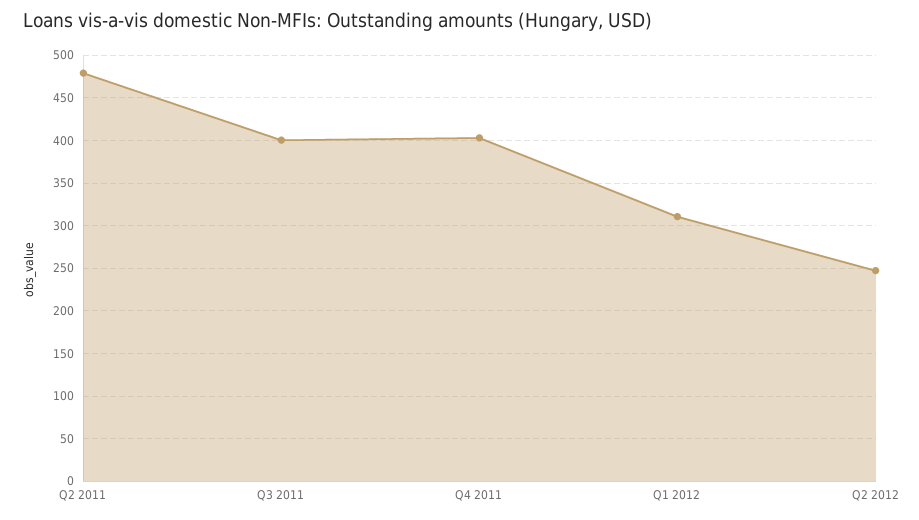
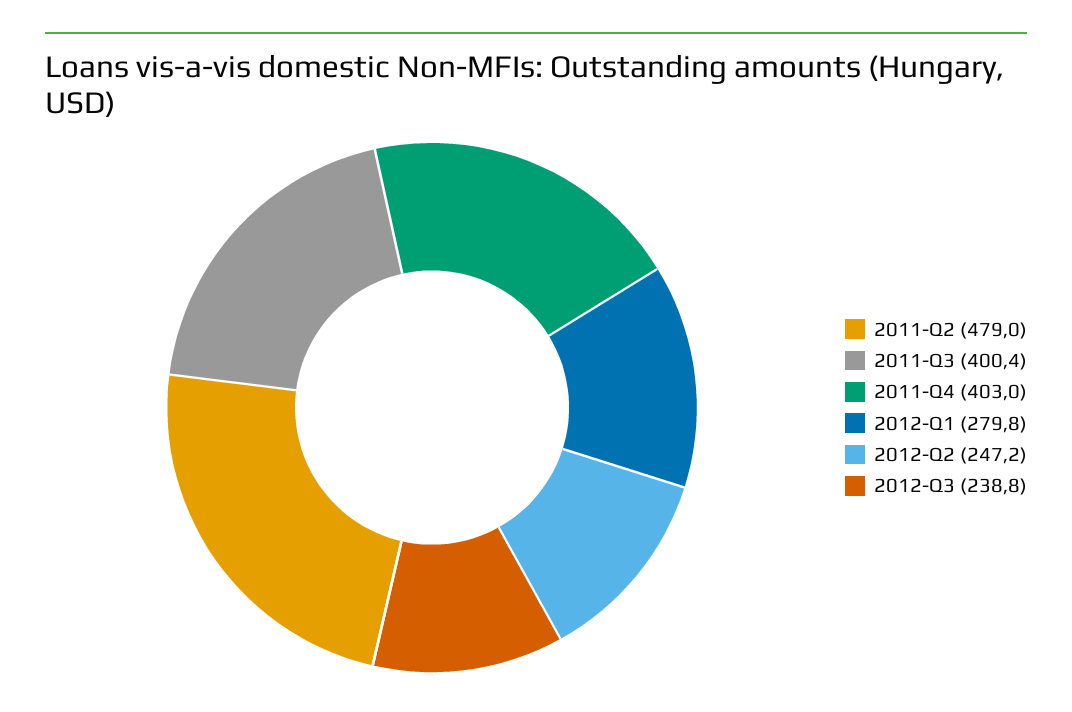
Q1 2012: 310 -> 279.8
2012-Q3: none -> 238.8

